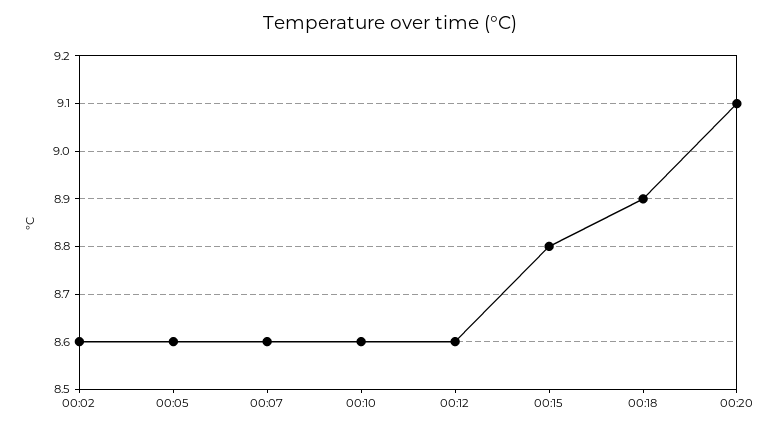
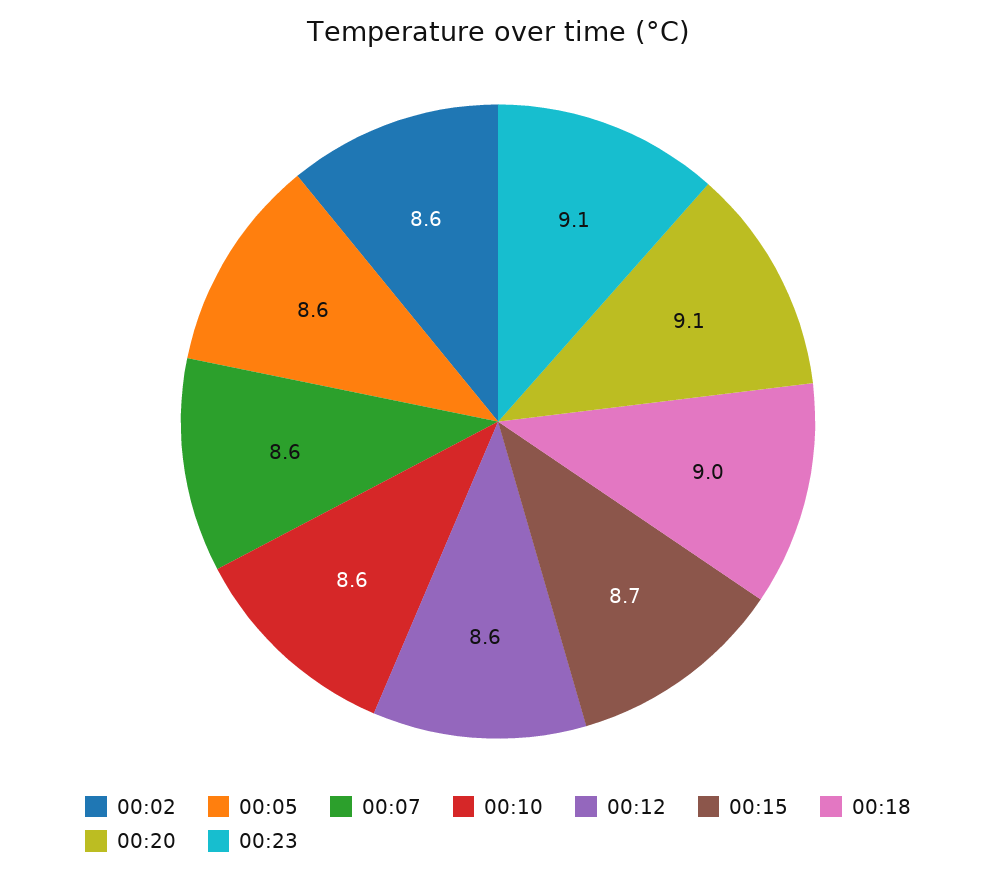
00:15: 8.8 -> 8.7
00:18: 8.9 -> 9
00:23: none -> 9.1

